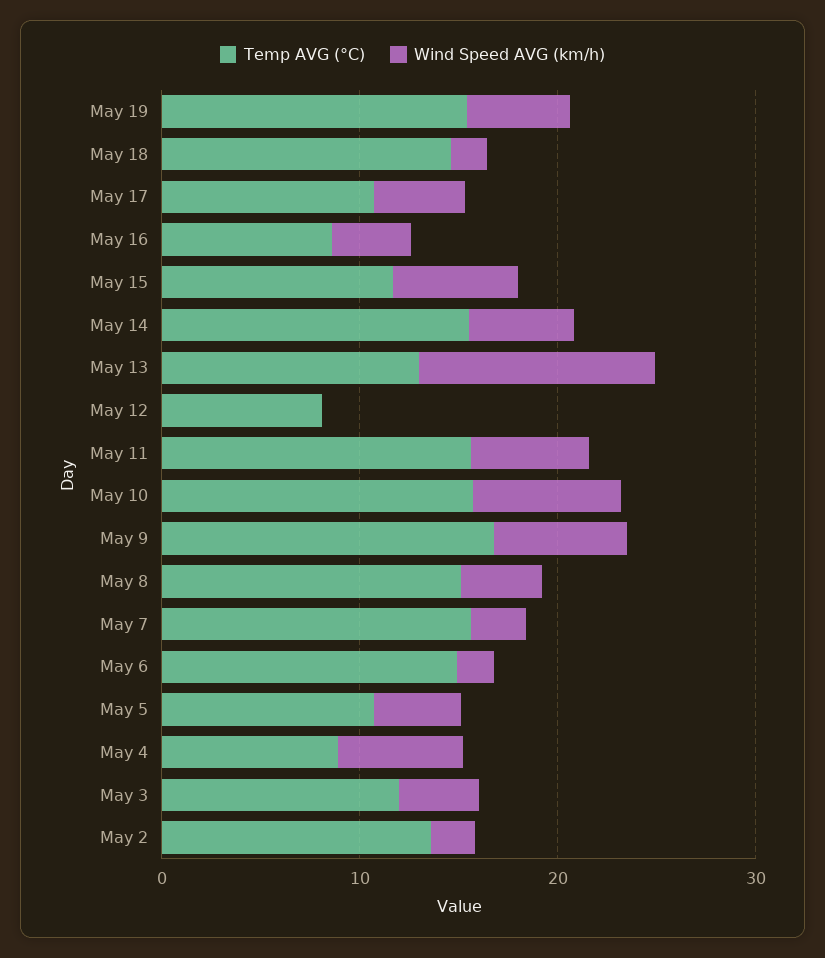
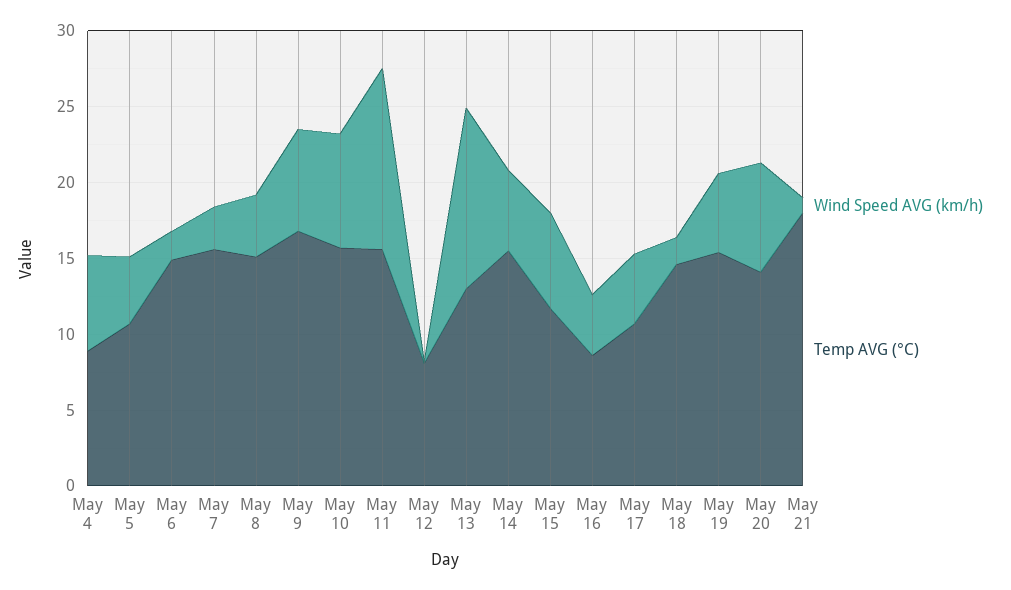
Wind Speed AVG (km/h), May 11: 6 -> 12
Temp AVG (°C), May 3: 12 -> none
Wind Speed AVG (km/h), May 3: 4 -> none
Temp AVG (°C), May 2: 14 -> none
Wind Speed AVG (km/h), May 2: 2 -> none
Wind Speed AVG (km/h), May 20: none -> 7
Temp AVG (°C), May 20: none -> 14
Wind Speed AVG (km/h), May 21: none -> 1
Temp AVG (°C), May 21: none -> 18

